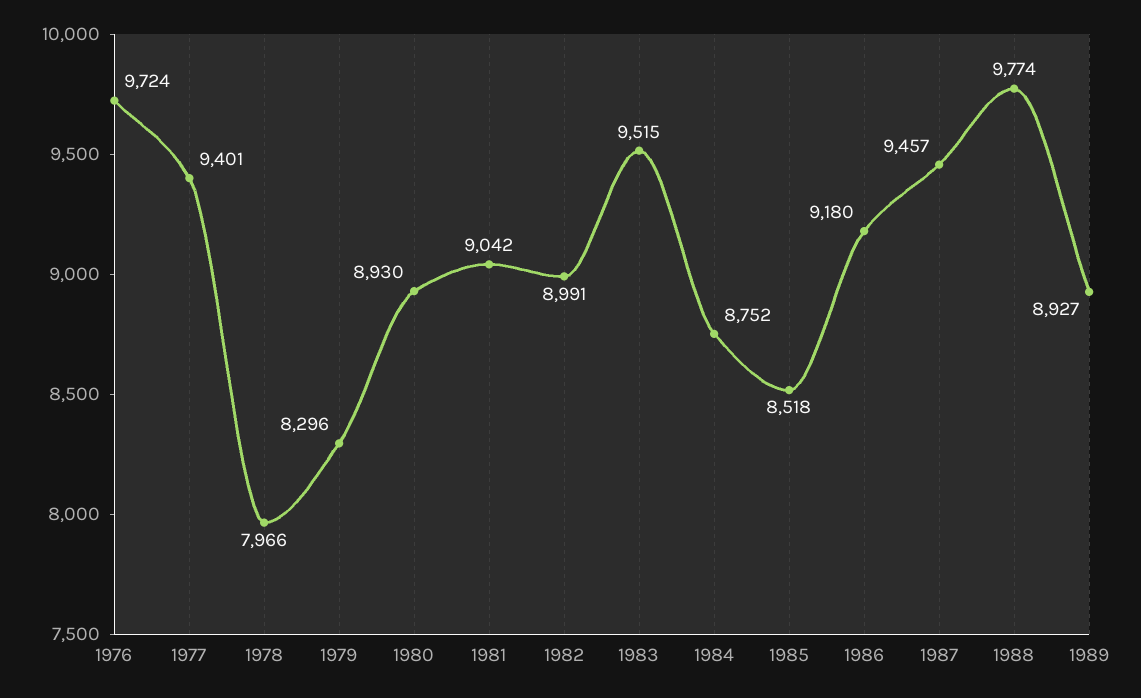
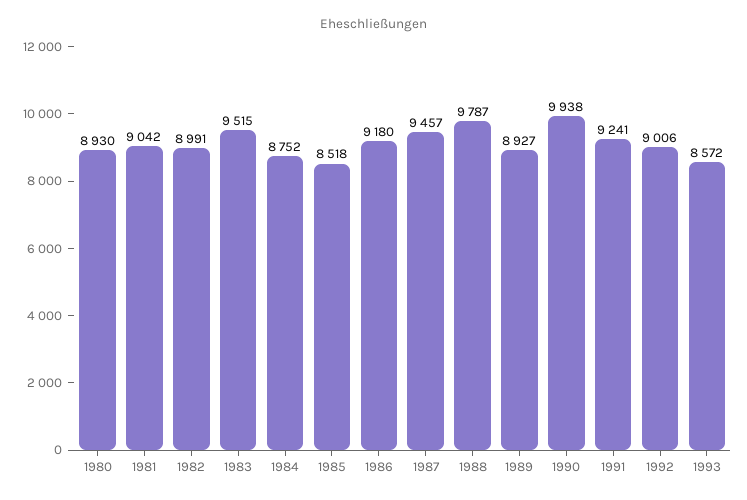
1976: 9724 -> none
1977: 9401 -> none
1978: 7966 -> none
1979: 8296 -> none
1988: 9774 -> 9787
1990: none -> 9938
1991: none -> 9241
1992: none -> 9006
1993: none -> 8572

